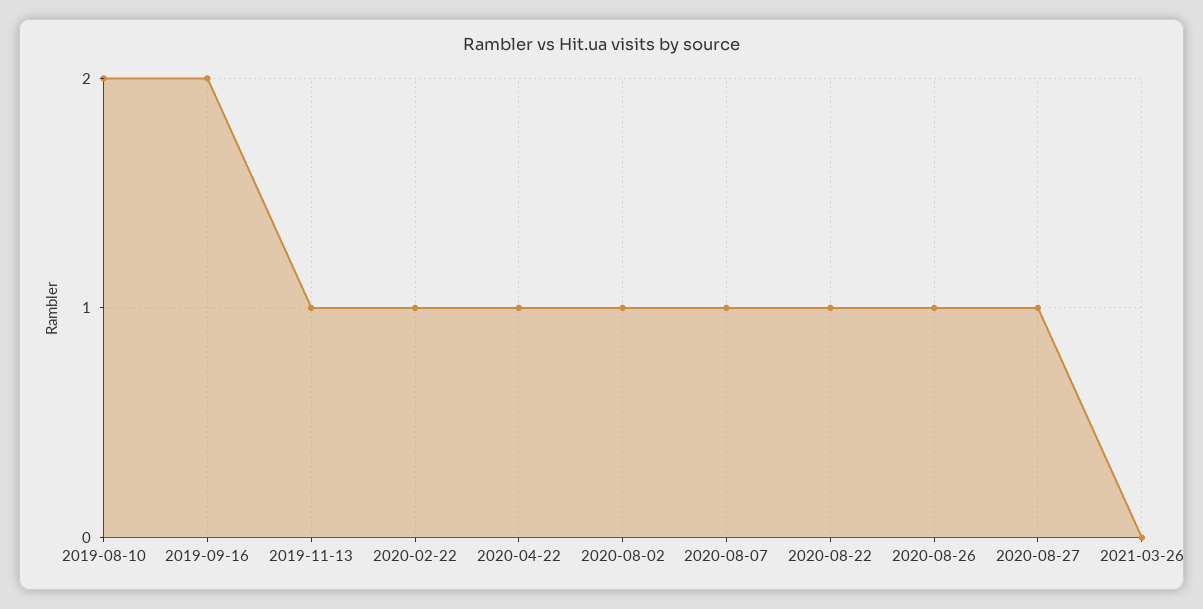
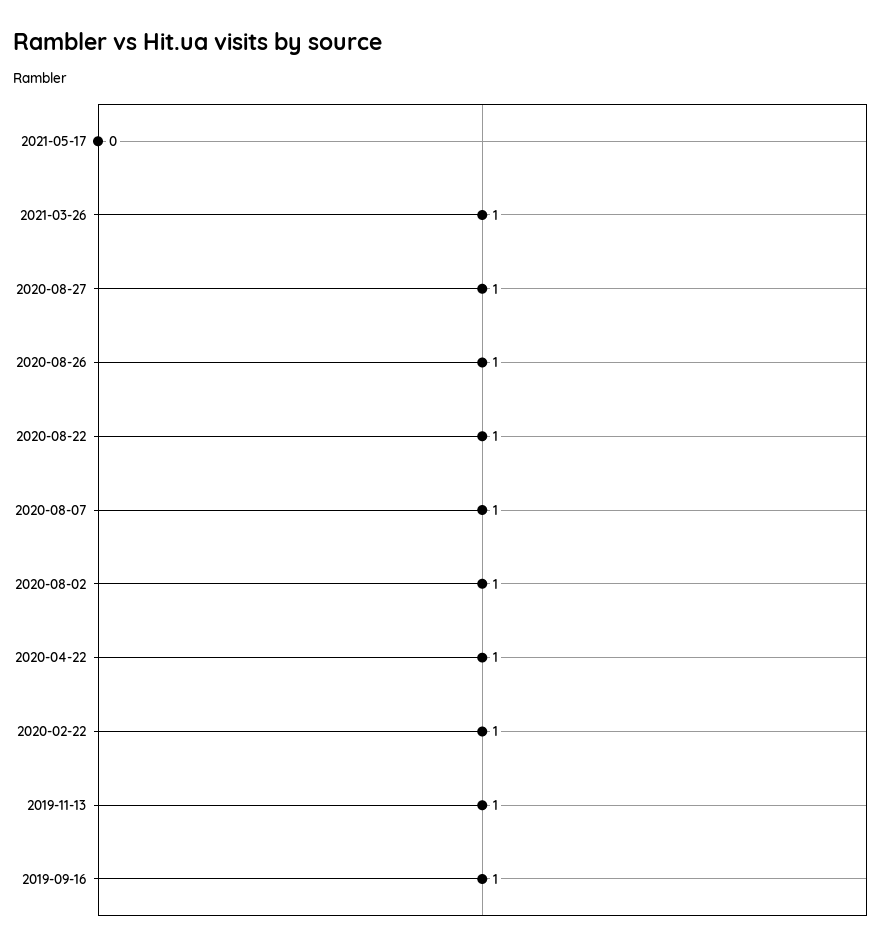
2019-08-10: 2 -> none
2019-09-16: 2 -> 1
2021-03-26: 0 -> 1
2021-05-17: none -> 0

